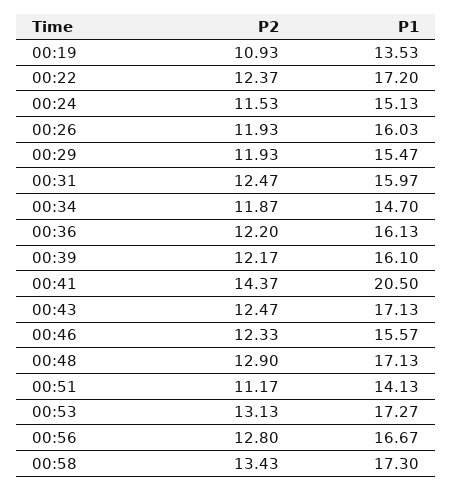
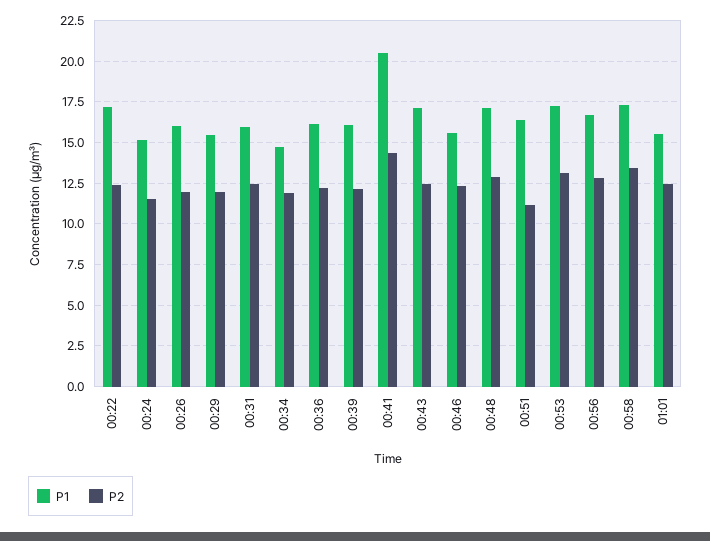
P2, 00:19: 10.93 -> none
P1, 00:19: 13.53 -> none
P1, 00:51: 14.13 -> 16.5
P1, 01:01: none -> 15.5
P2, 01:01: none -> 12.5

